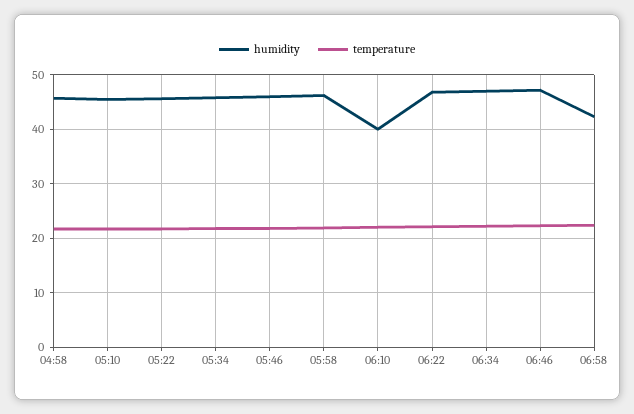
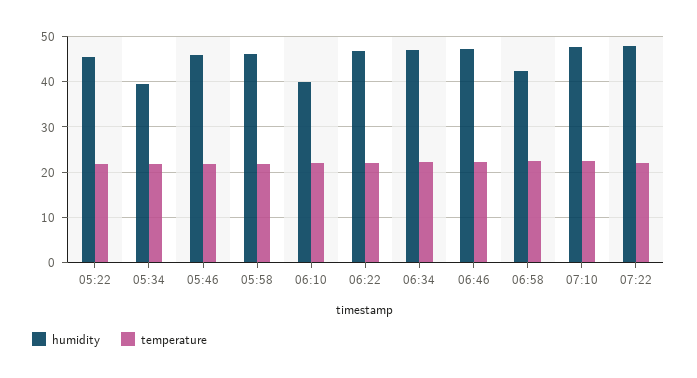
humidity, 04:58: 46 -> none
temperature, 04:58: 22 -> none
humidity, 05:10: 46 -> none
temperature, 05:10: 22 -> none
humidity, 05:34: 46 -> 40
humidity, 07:10: none -> 48
temperature, 07:10: none -> 22
humidity, 07:22: none -> 48
temperature, 07:22: none -> 22

